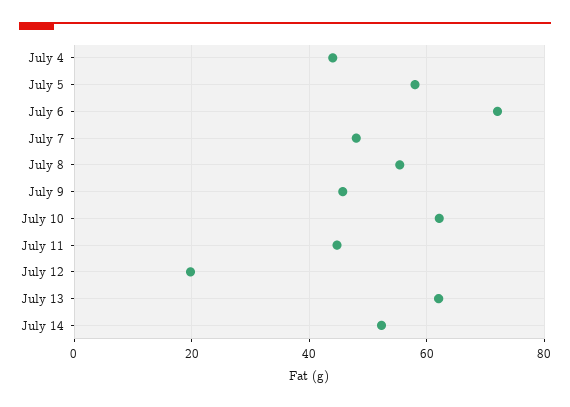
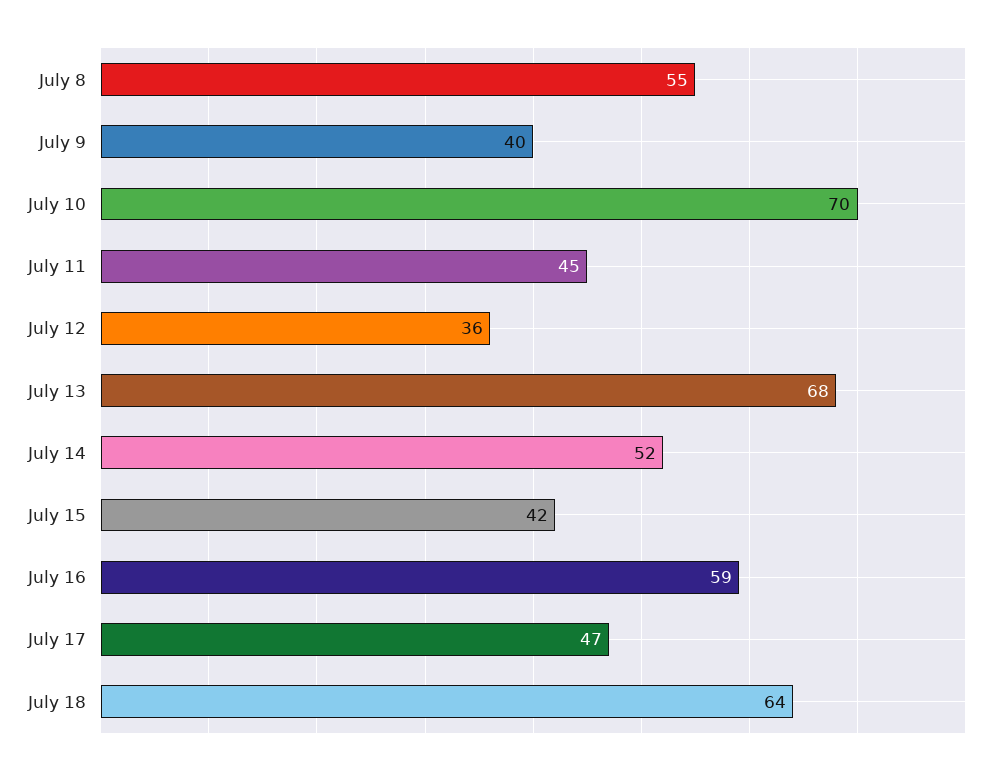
July 4: 44 -> none
July 5: 58 -> none
July 6: 72 -> none
July 7: 48 -> none
July 9: 46 -> 40
July 10: 62 -> 70
July 12: 20 -> 36
July 13: 62 -> 68
July 15: none -> 42
July 16: none -> 59
July 17: none -> 47
July 18: none -> 64

